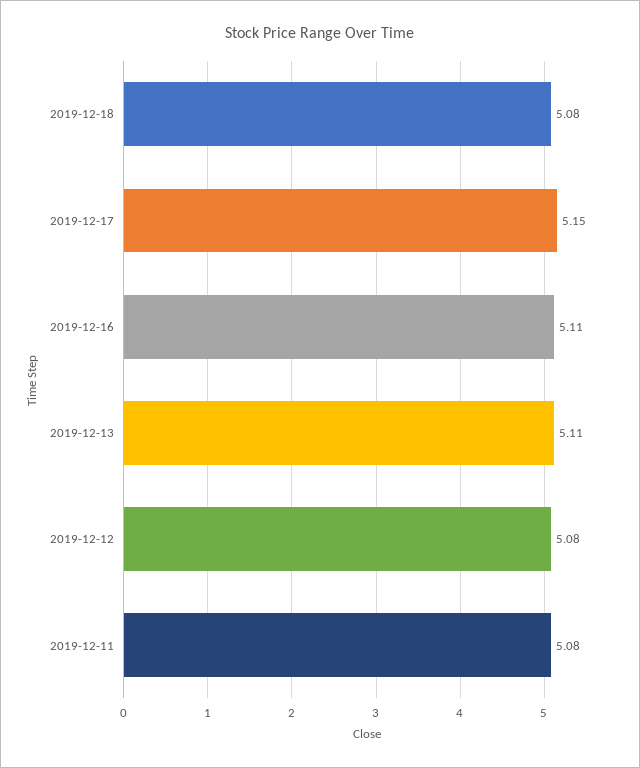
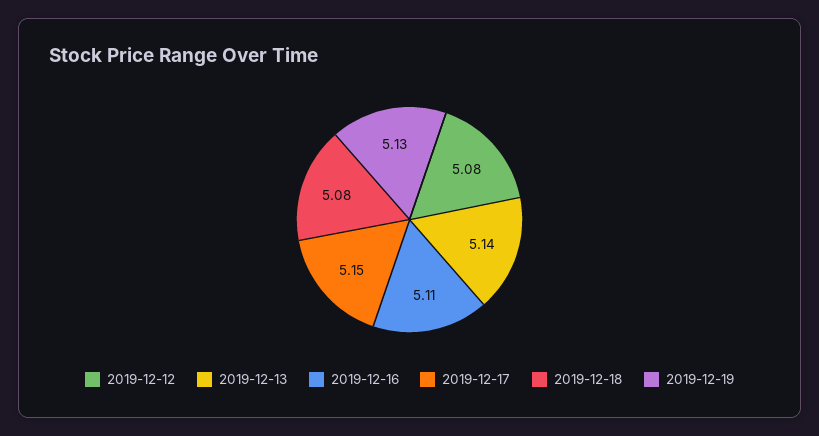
2019-12-13: 5.11 -> 5.14
2019-12-11: 5.08 -> none
2019-12-19: none -> 5.13

